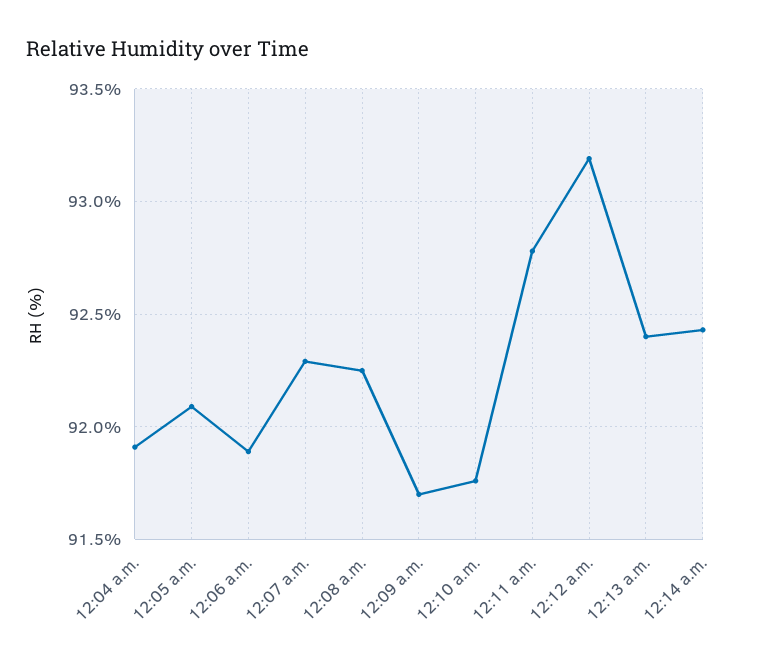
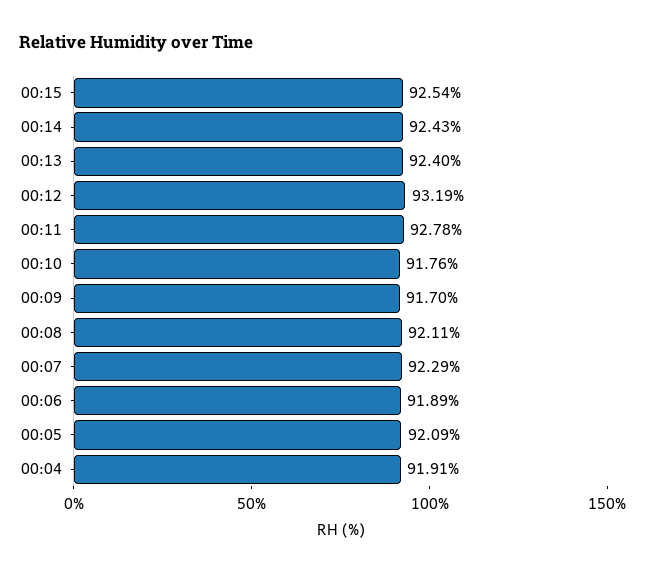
12:08 a.m.: 92.25 -> 92.11
00:15: none -> 92.54

